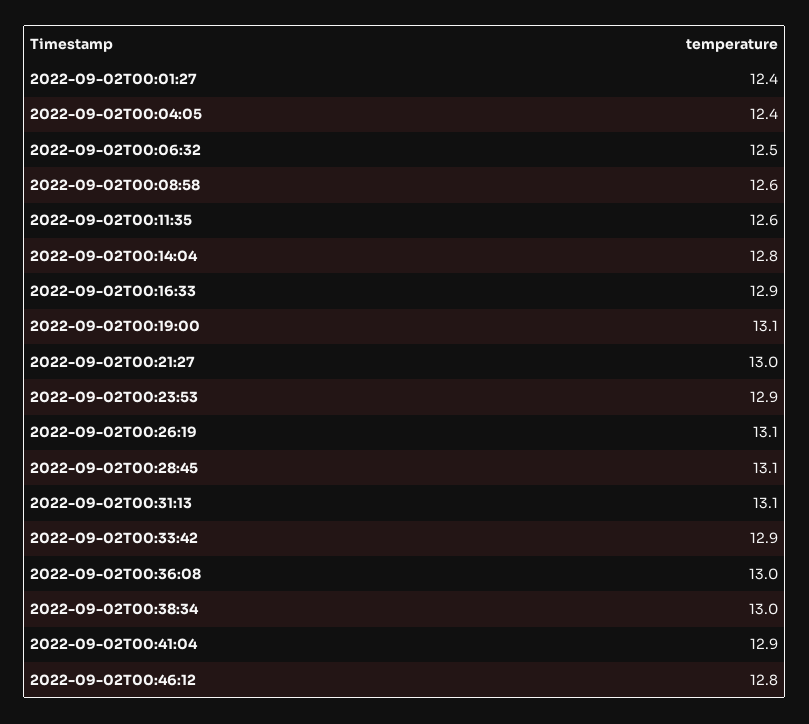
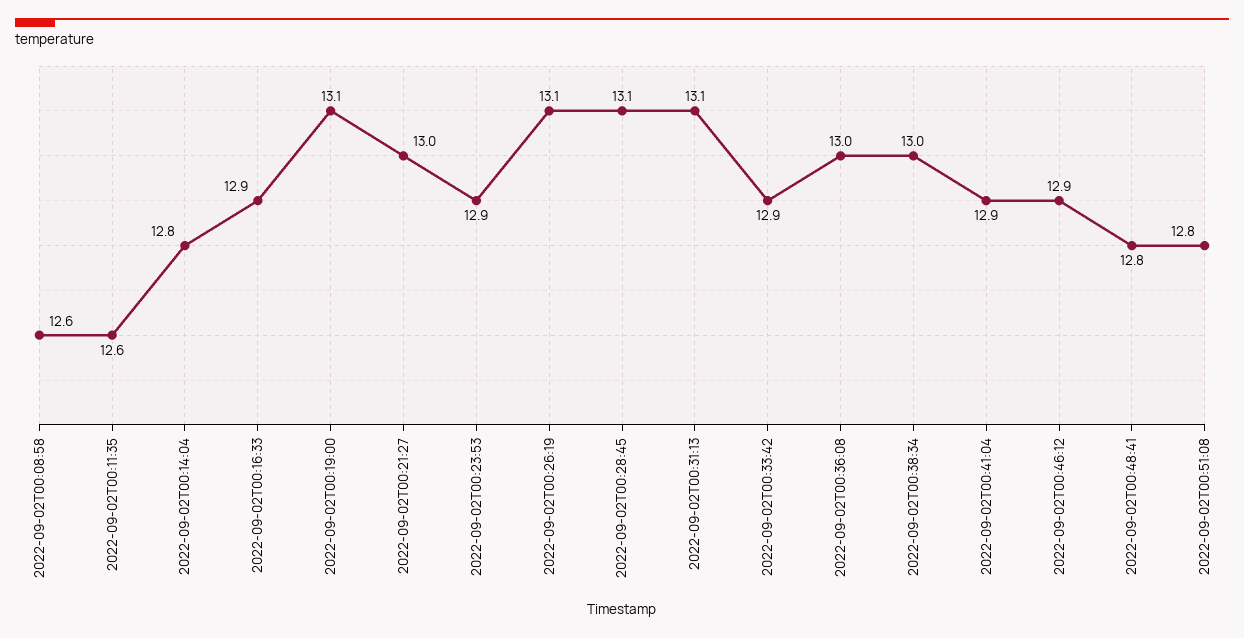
2022-09-02T00:01:27: 12.4 -> none
2022-09-02T00:04:05: 12.4 -> none
2022-09-02T00:06:32: 12.5 -> none
2022-09-02T00:46:12: 12.8 -> 12.9
2022-09-02T00:48:41: none -> 12.8
2022-09-02T00:51:08: none -> 12.8

